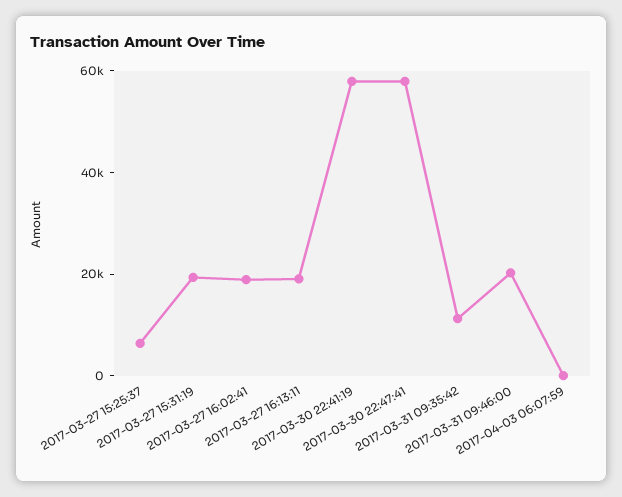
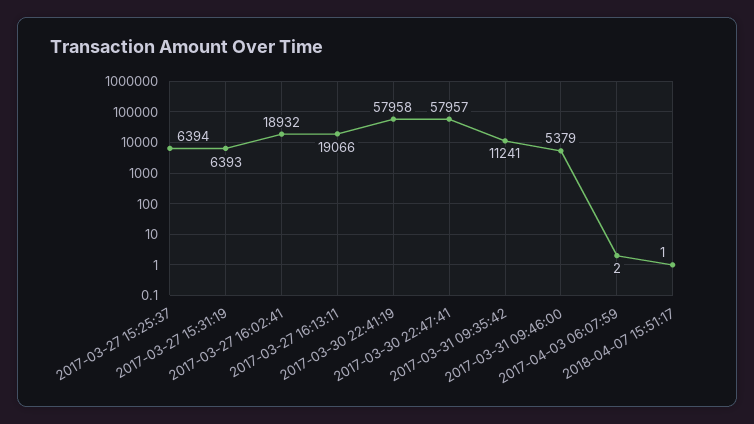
2017-03-27 15:31:19: 20000 -> 6393
2017-03-31 09:46:00: 20000 -> 5379
2018-04-07 15:51:17: none -> 1

